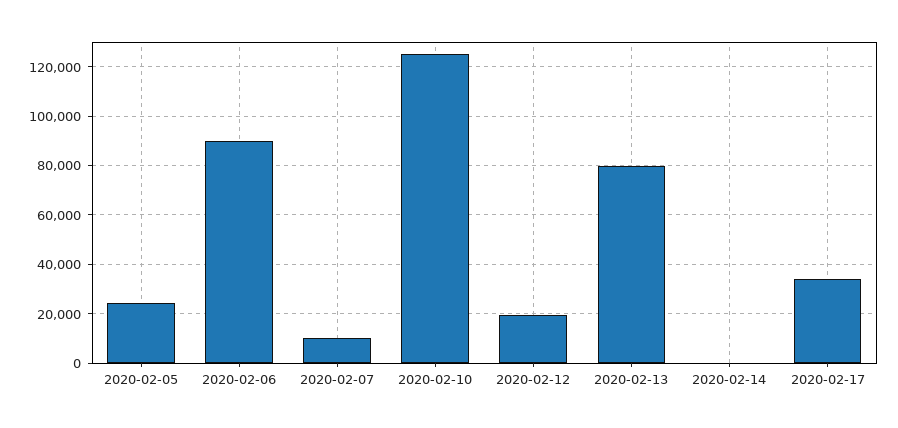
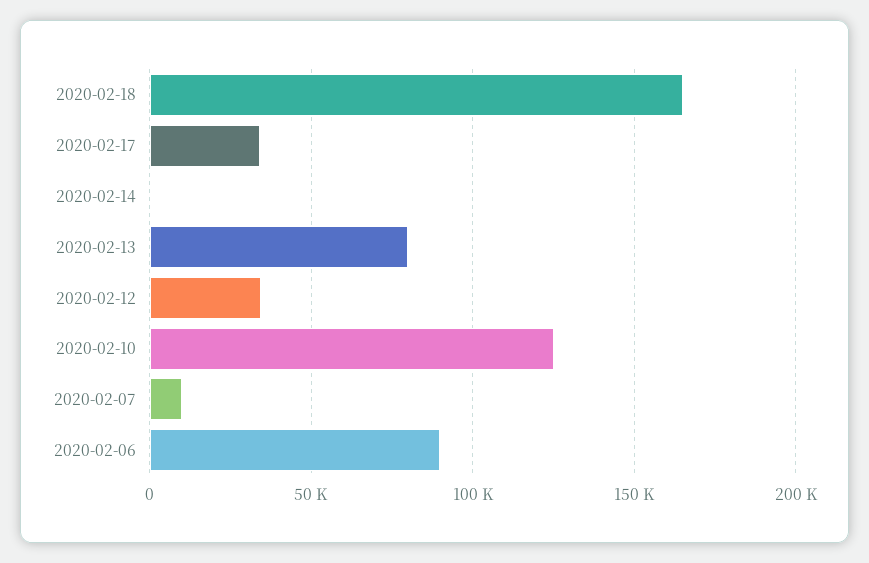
2020-02-05: 25000 -> none
2020-02-12: 20000 -> 35000
2020-02-18: none -> 165000

